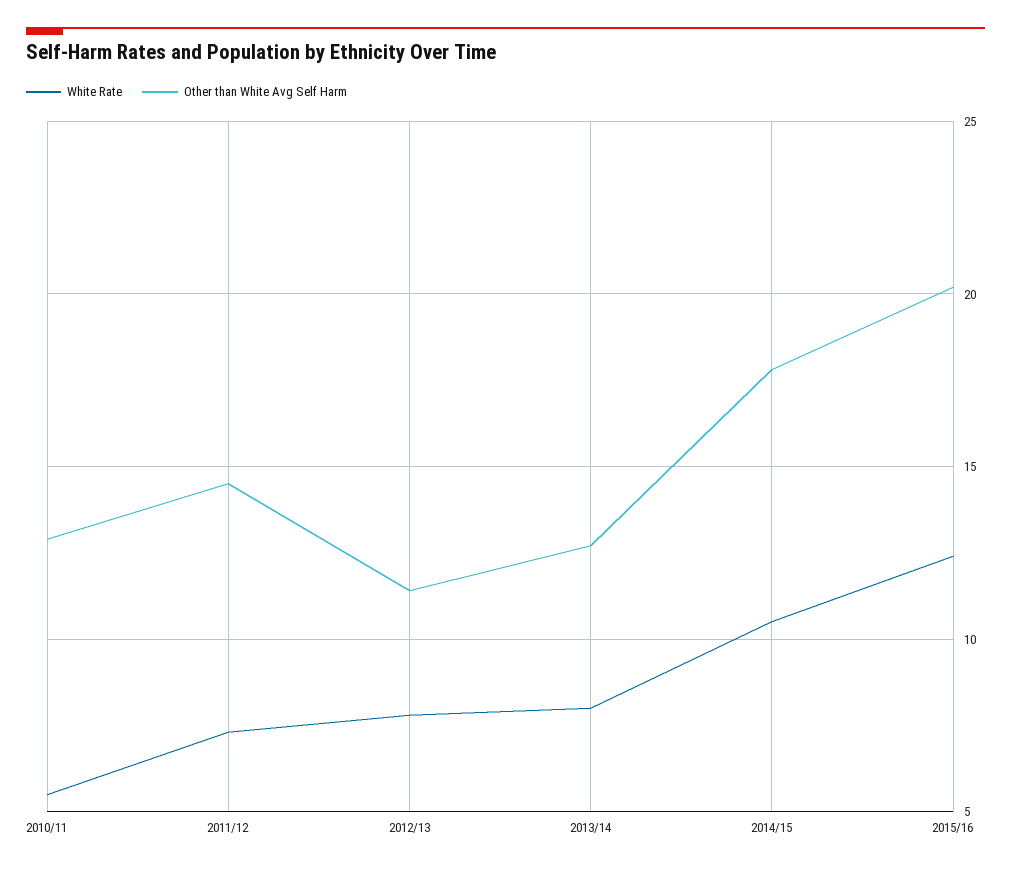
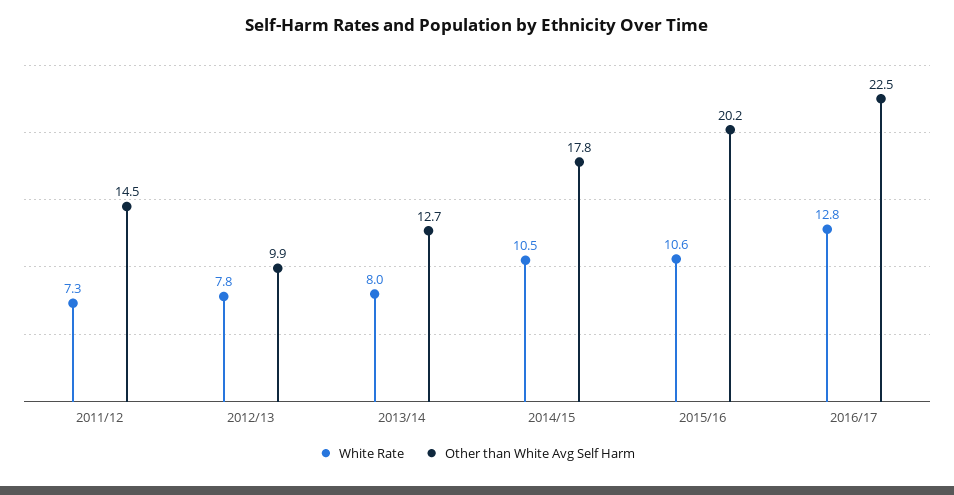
White Rate, 2010/11: 5.5 -> none
Other than White Avg Self Harm, 2010/11: 13 -> none
Other than White Avg Self Harm, 2012/13: 11.5 -> 9.9
White Rate, 2015/16: 12.5 -> 10.6
White Rate, 2016/17: none -> 12.8
Other than White Avg Self Harm, 2016/17: none -> 22.5

